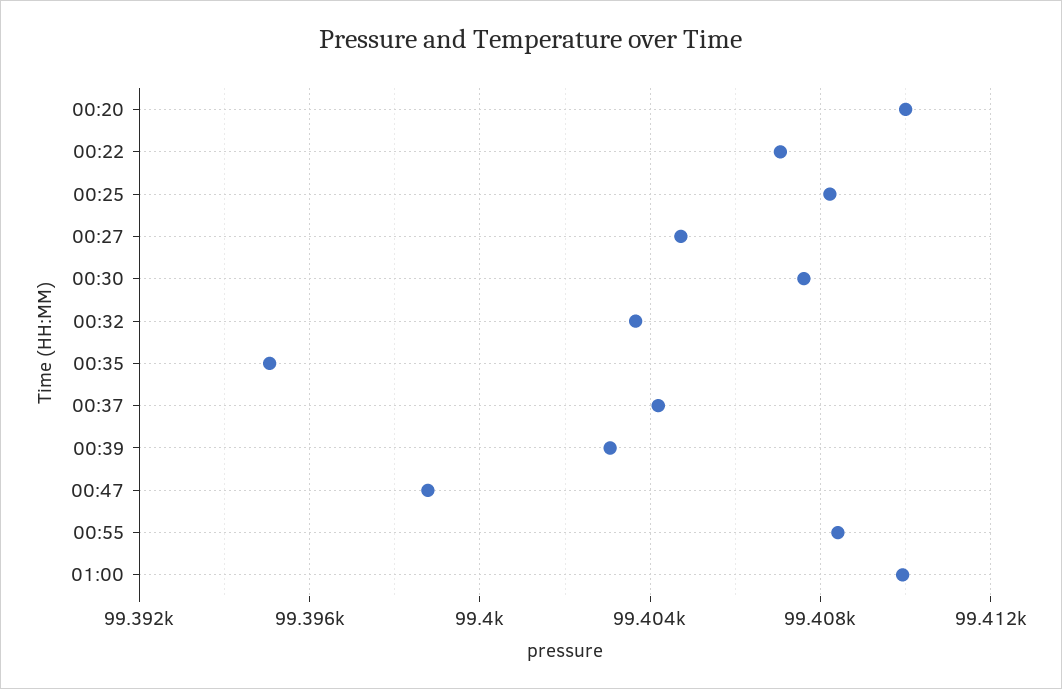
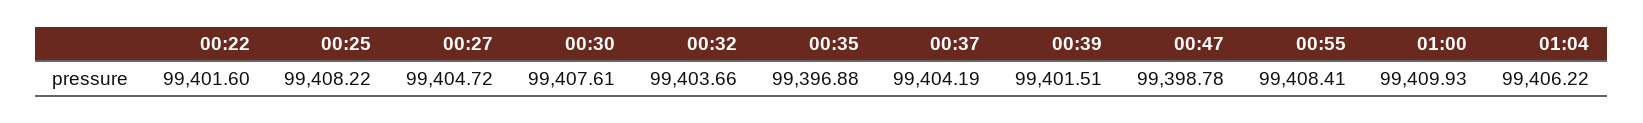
00:20: 99410 -> none
00:22: 99407 -> 99401.6
00:35: 99395 -> 99396.88
00:39: 99403 -> 99401.51
01:04: none -> 99406.22

